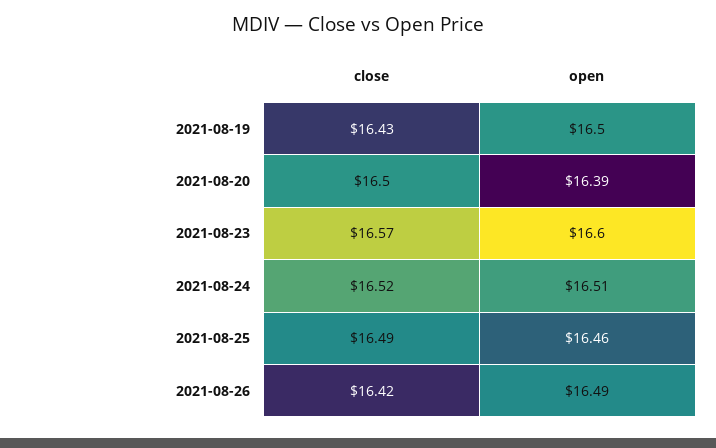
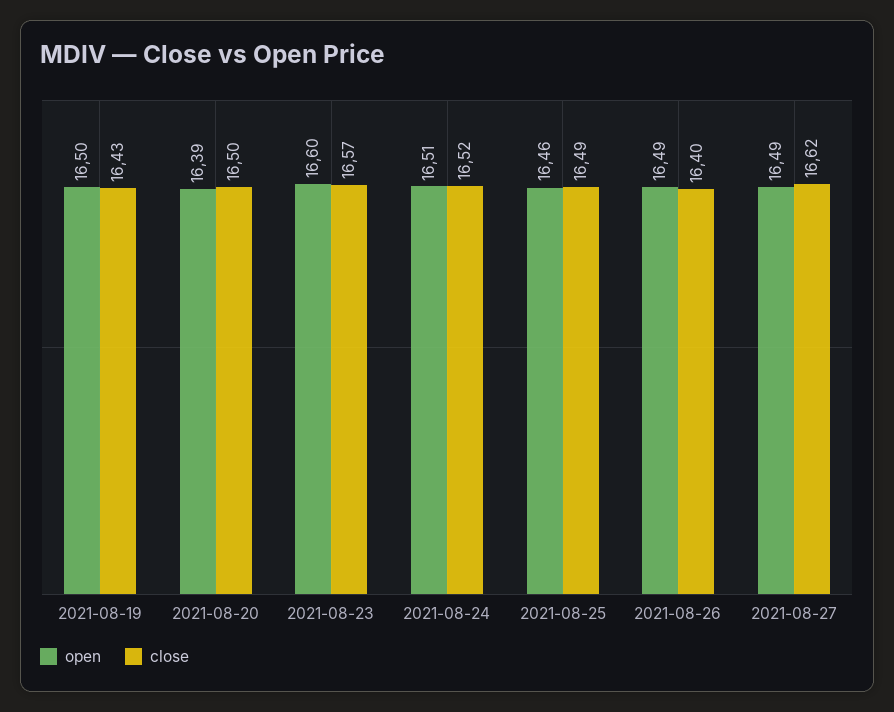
close, 2021-08-26: 16.42 -> 16.4
open, 2021-08-27: none -> 16.49
close, 2021-08-27: none -> 16.62

